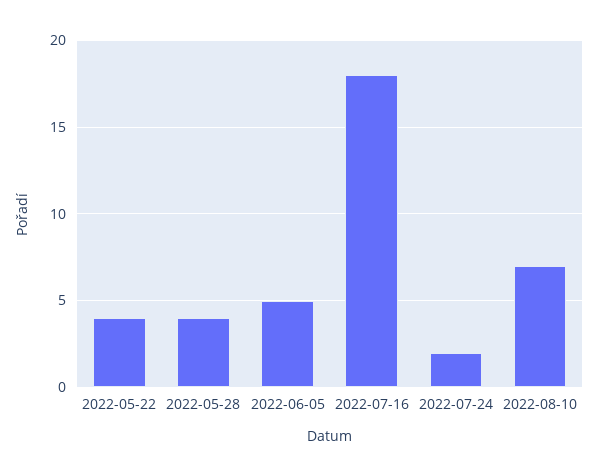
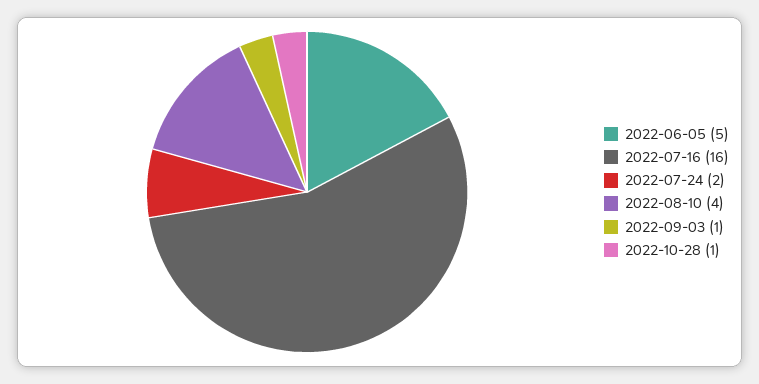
2022-05-22: 4 -> none
2022-05-28: 4 -> none
2022-07-16: 18 -> 16
2022-08-10: 7 -> 4
2022-09-03: none -> 1
2022-10-28: none -> 1

